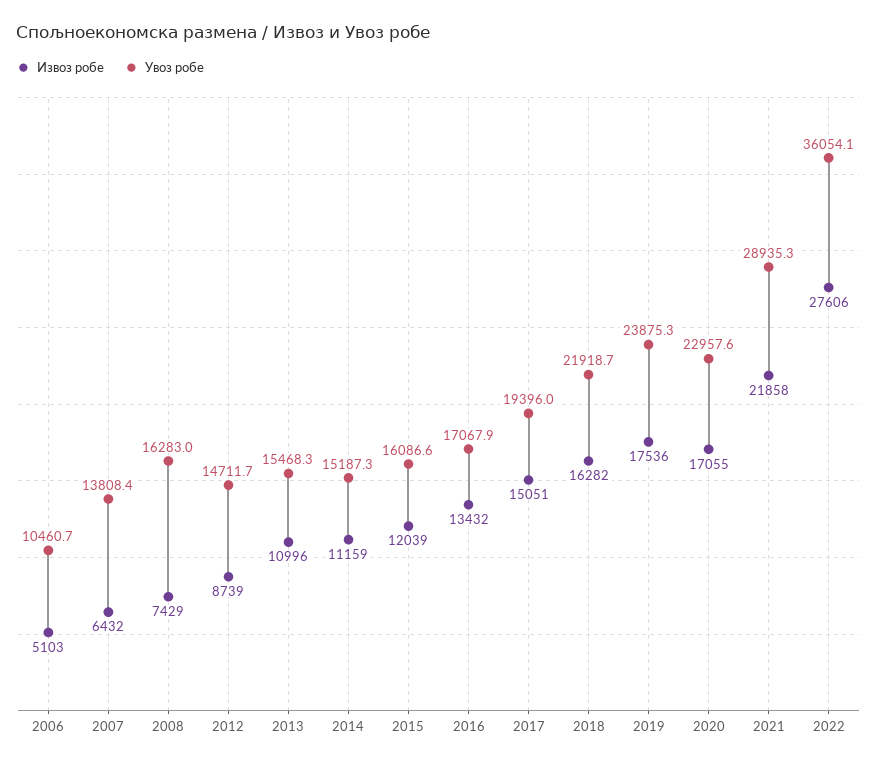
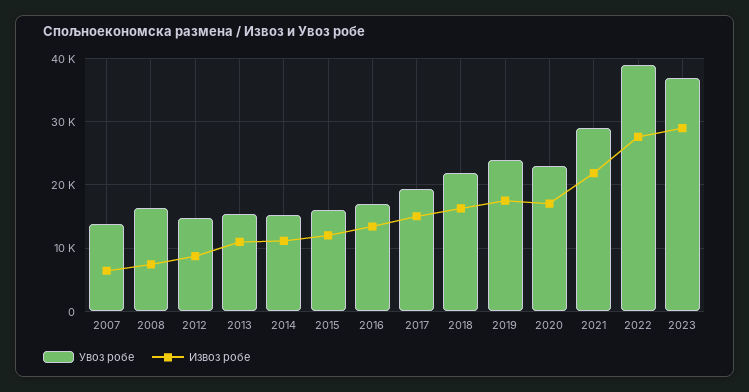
Извоз робе, 2006: 5103 -> none
Увоз робе, 2006: 10460.7 -> none
Увоз робе, 2022: 36054.1 -> 39000
Увоз робе, 2023: none -> 37000
Извоз робе, 2023: none -> 29000

